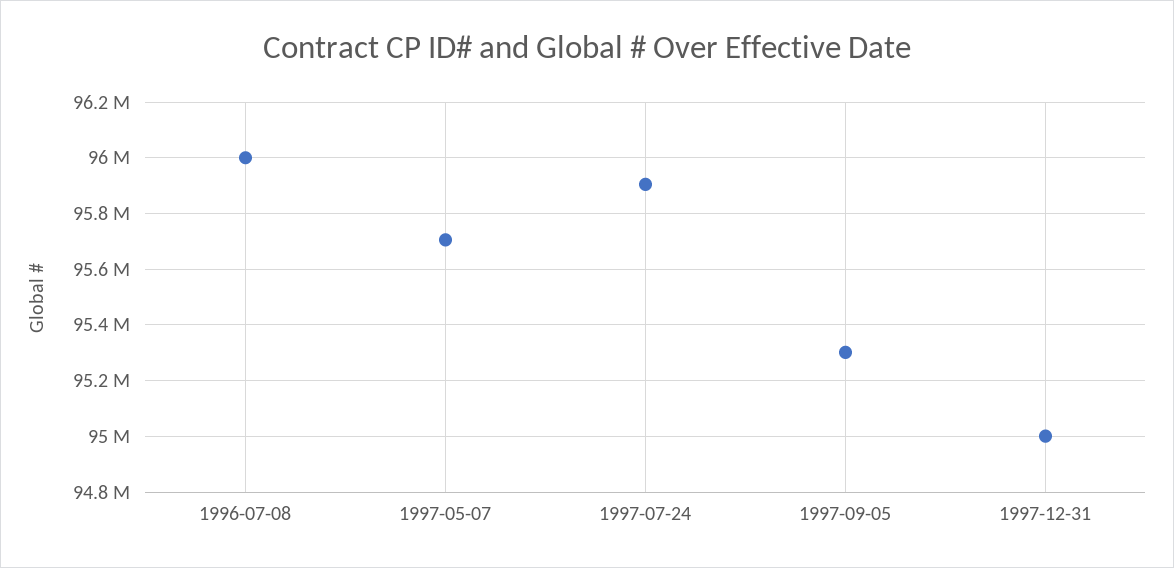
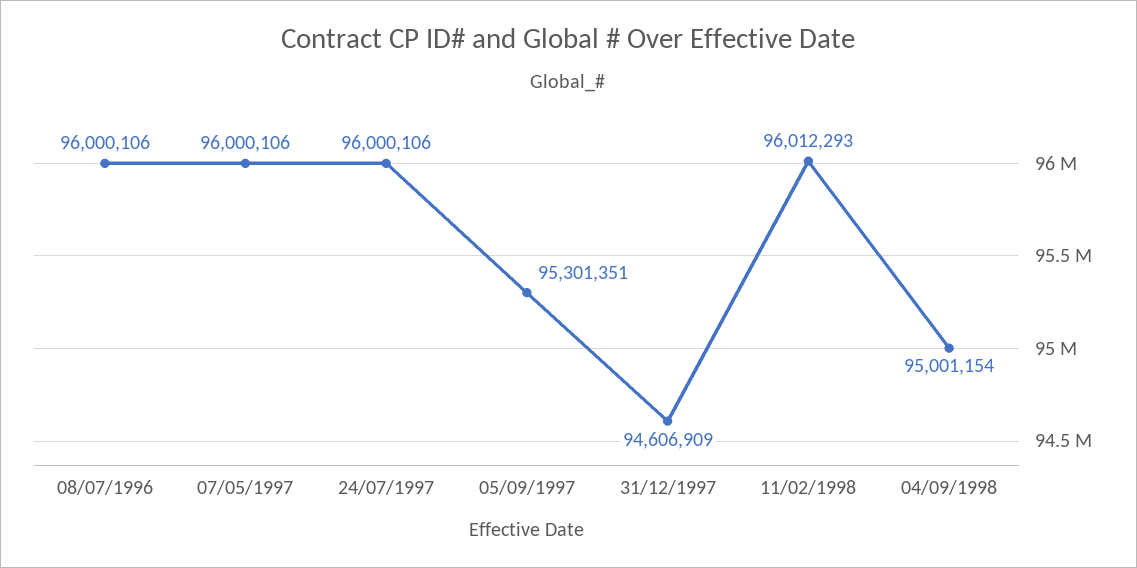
1997-05-07: 95700000 -> 96000106
1997-07-24: 95900000 -> 96000106
1997-12-31: 95000000 -> 94606909
11/02/1998: none -> 96012293
04/09/1998: none -> 95001154

